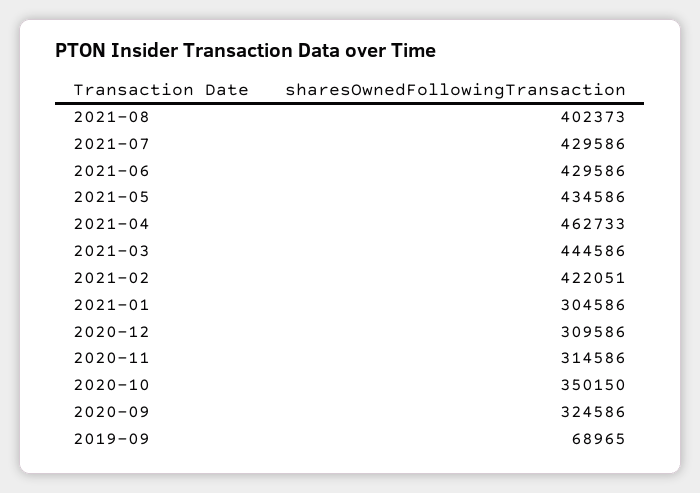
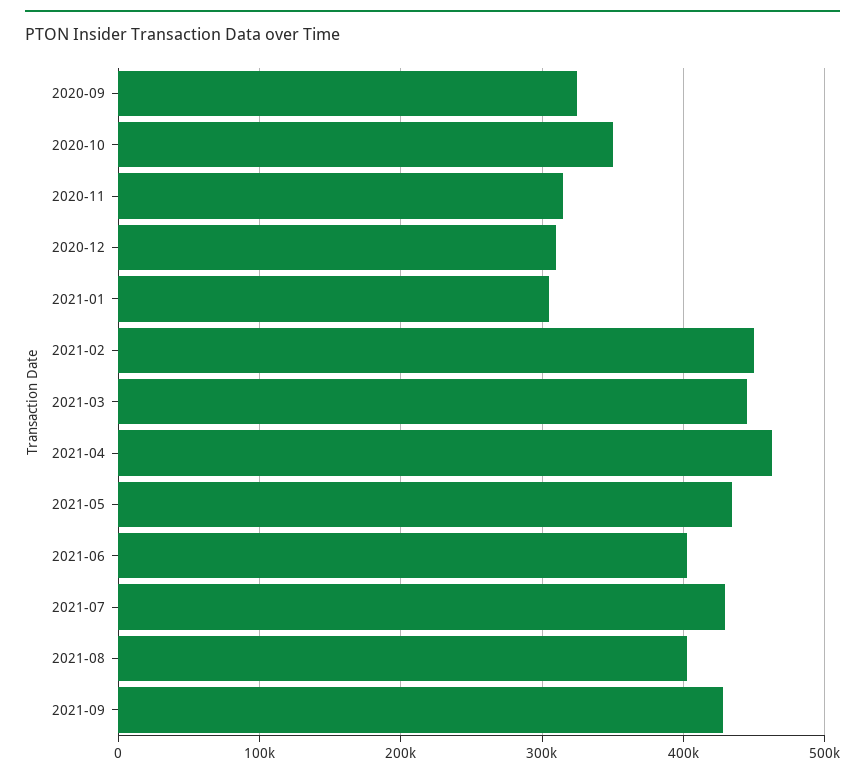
2021-06: 429586 -> 400000
2021-02: 422051 -> 450000
2019-09: 68965 -> none
2021-09: none -> 430000

